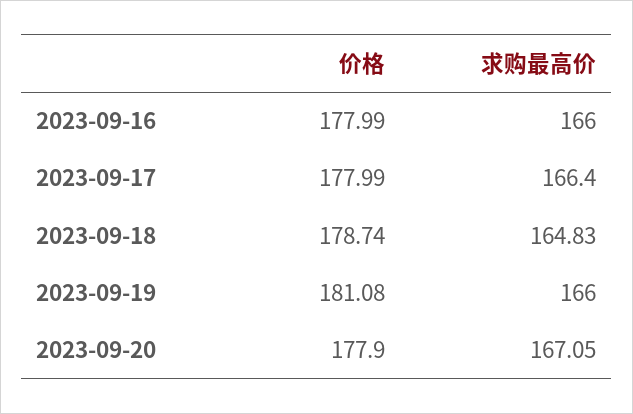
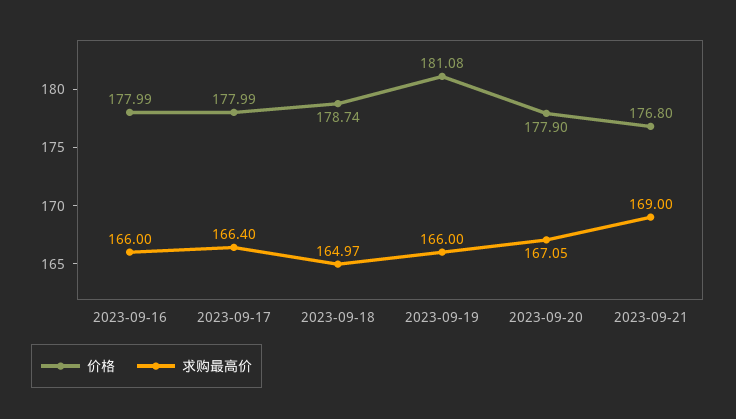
求购最高价, 2023-09-18: 164.83 -> 164.97
价格, 2023-09-21: none -> 176.8
求购最高价, 2023-09-21: none -> 169

